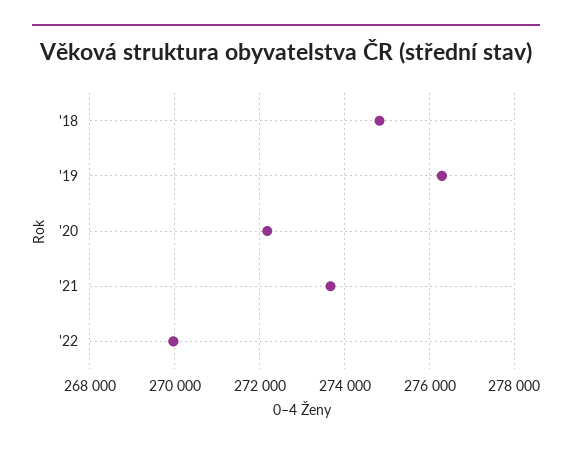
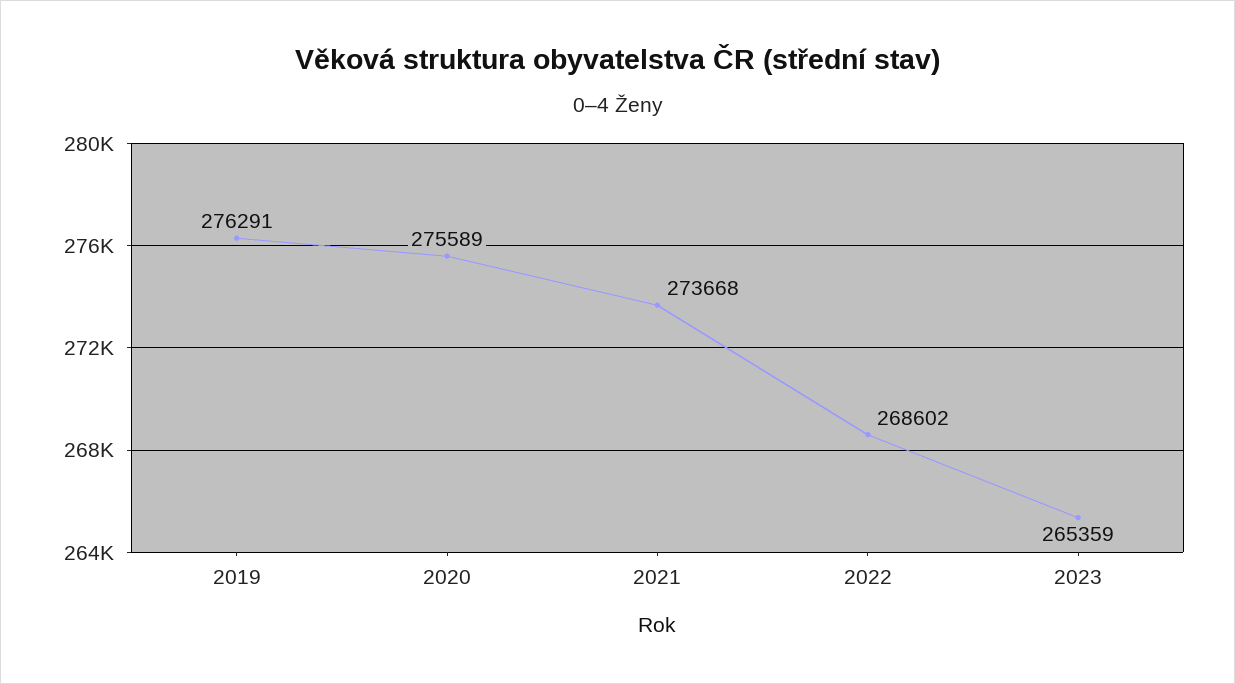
'18: 274800 -> none
'20: 272200 -> 275589
'22: 270000 -> 268602
2023: none -> 265359

